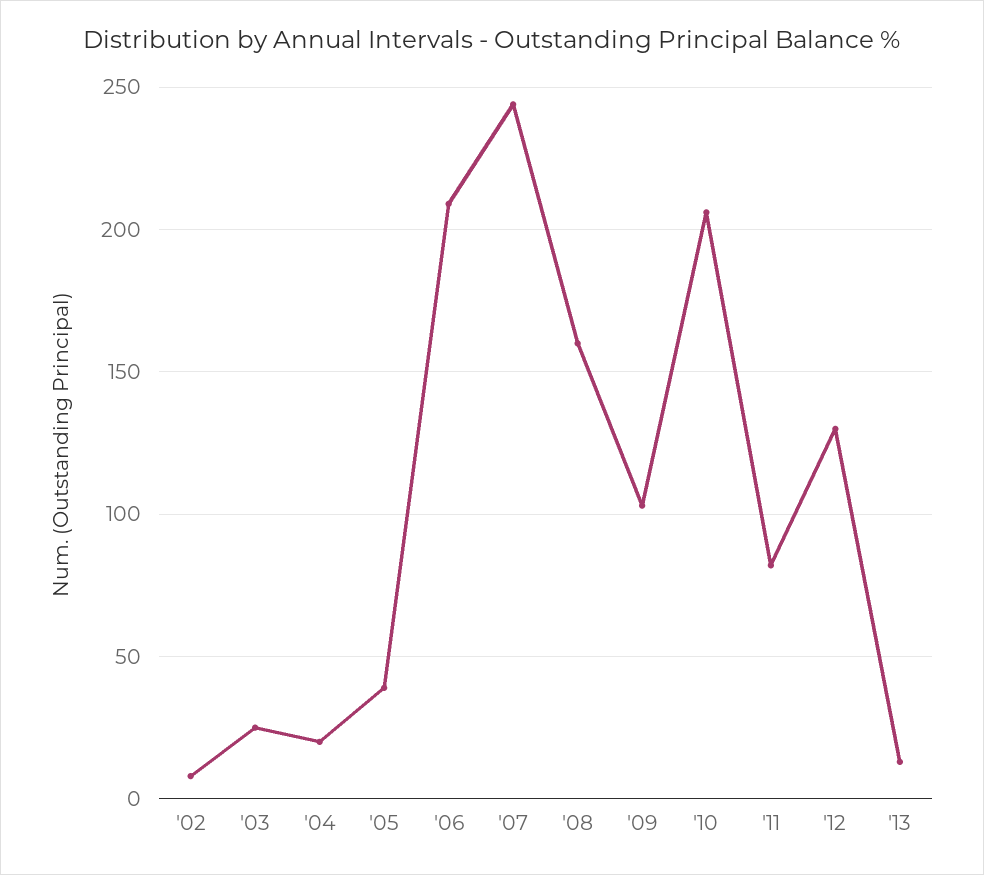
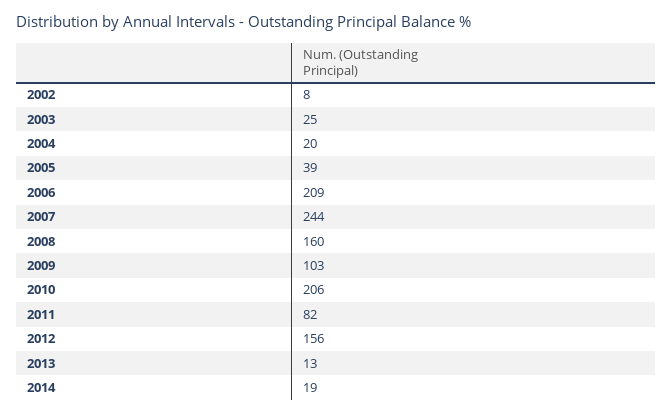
'12: 130 -> 156
2014: none -> 19

